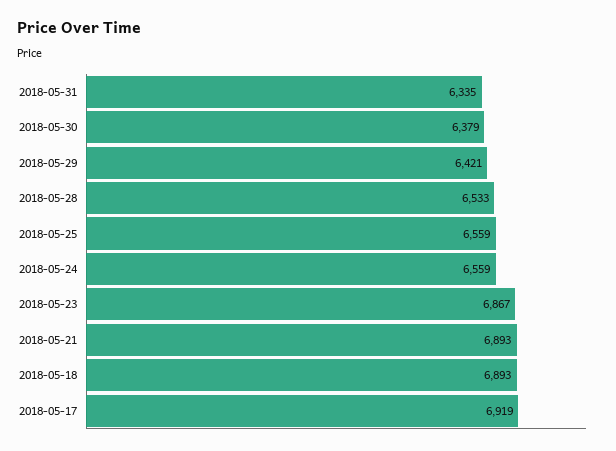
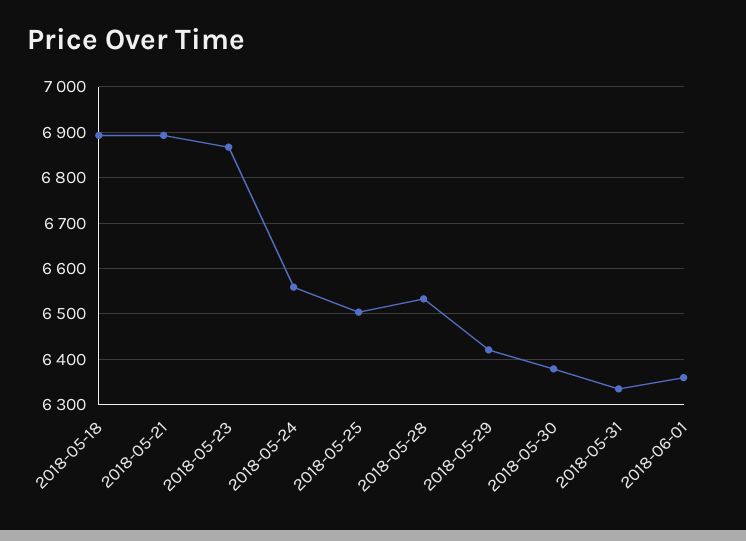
2018-05-25: 6559 -> 6500
2018-05-17: 6919 -> none
2018-06-01: none -> 6360

